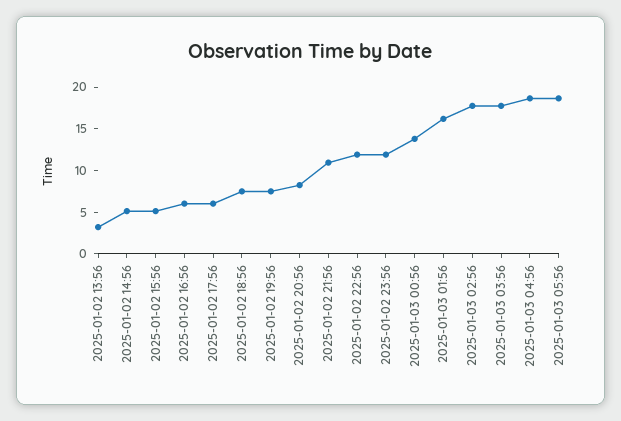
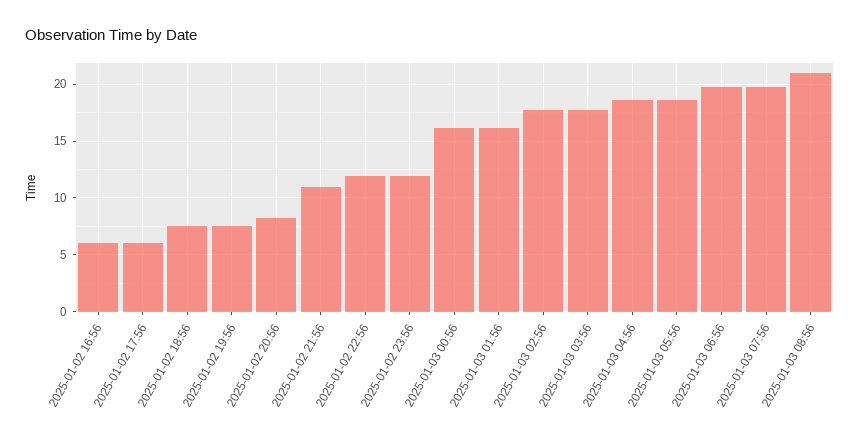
2025-01-02 13:56: 3 -> none
2025-01-02 14:56: 5 -> none
2025-01-02 15:56: 5 -> none
2025-01-03 00:56: 14 -> 16
2025-01-03 06:56: none -> 20
2025-01-03 07:56: none -> 20
2025-01-03 08:56: none -> 21

